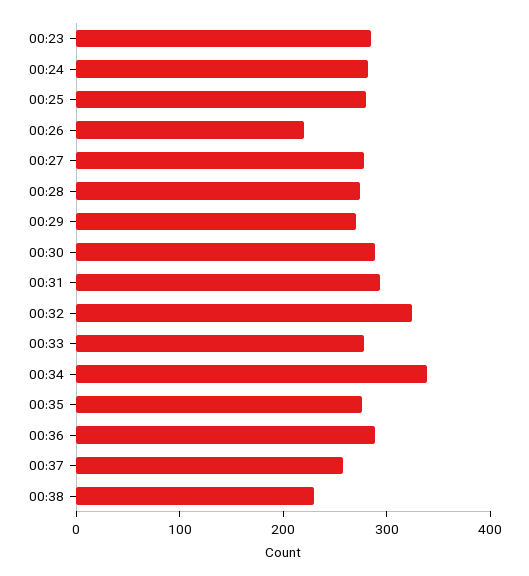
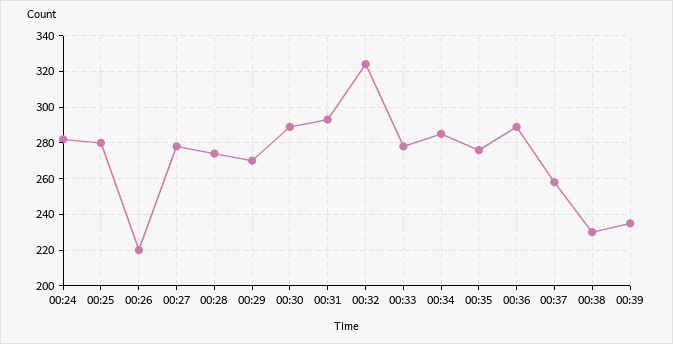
00:23: 280 -> none
00:34: 340 -> 285
00:39: none -> 235

